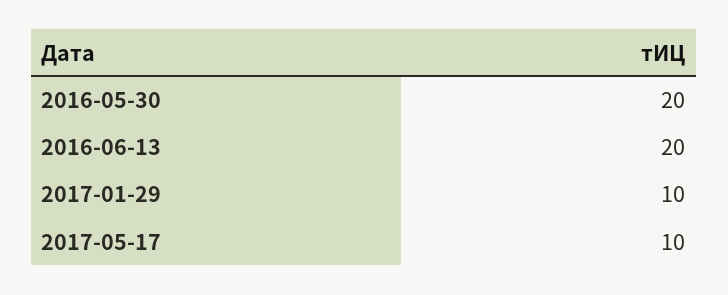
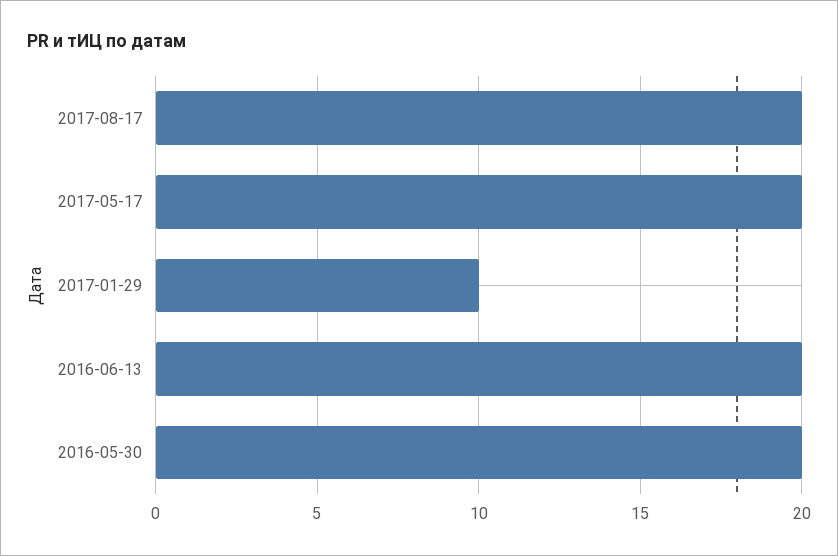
2017-05-17: 10 -> 20
2017-08-17: none -> 20

